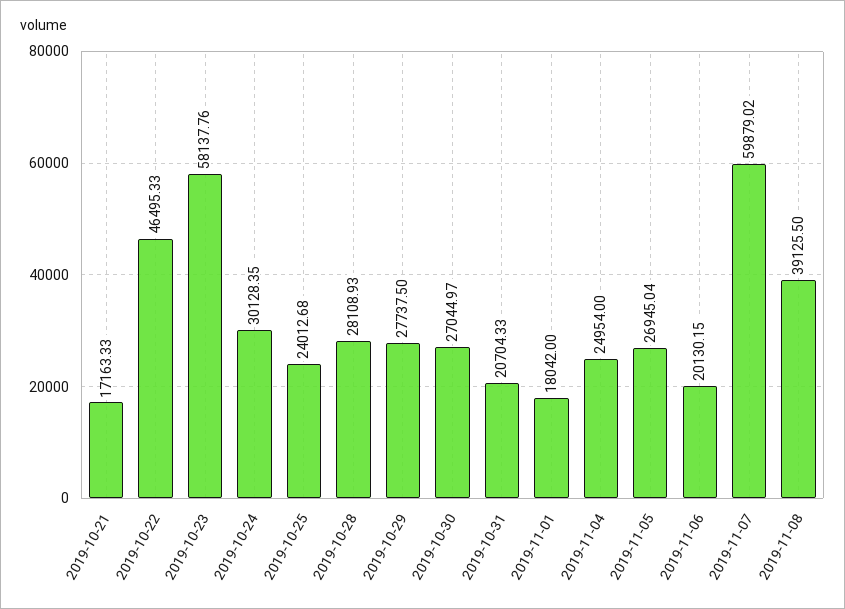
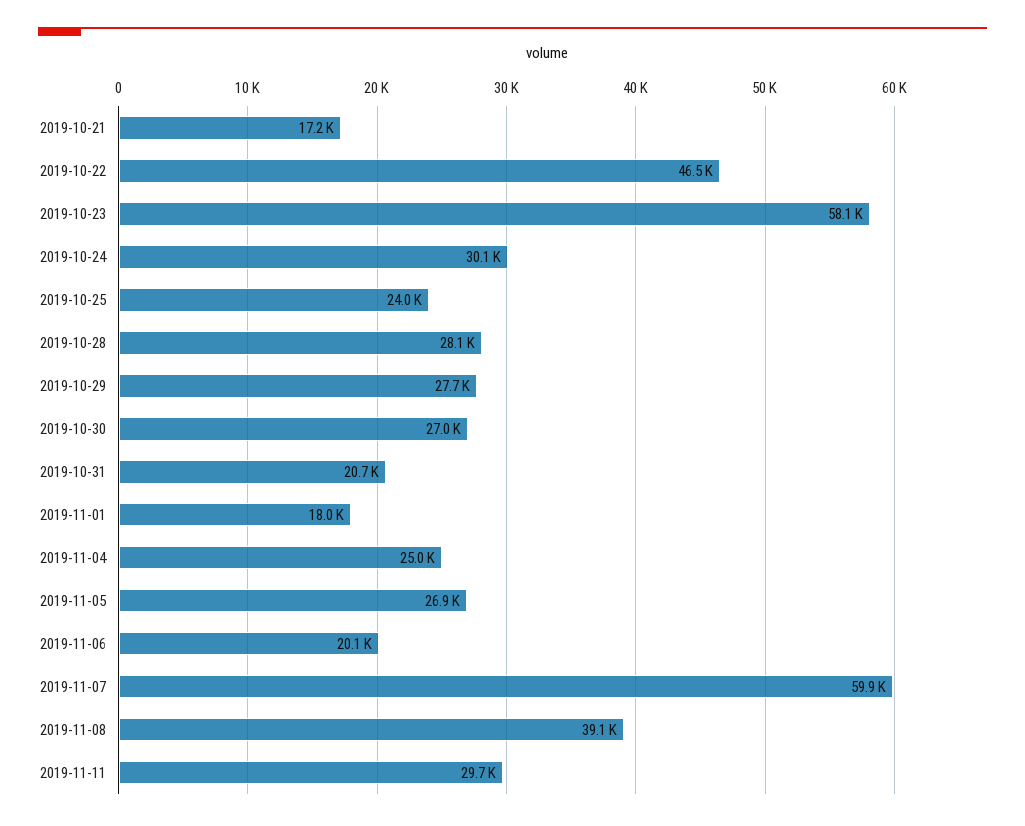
2019-11-11: none -> 29700

